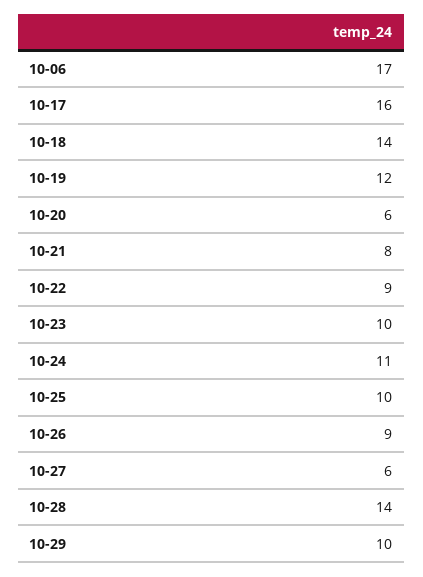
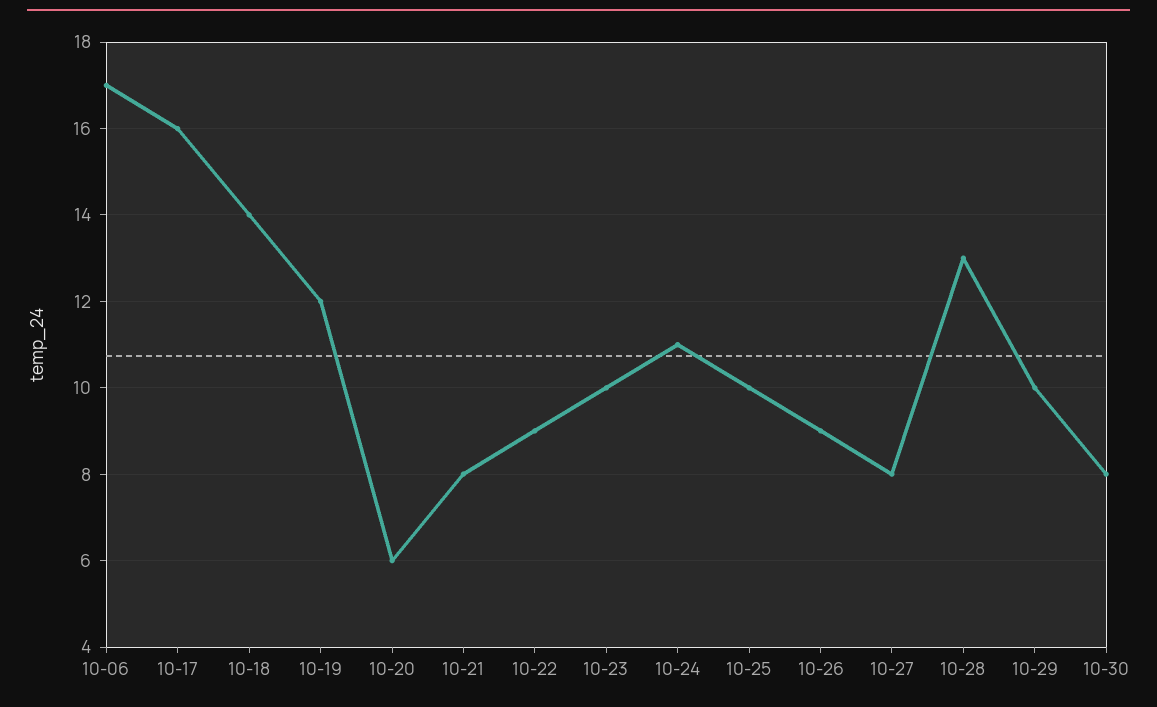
10-27: 6 -> 8
10-28: 14 -> 13
10-30: none -> 8

